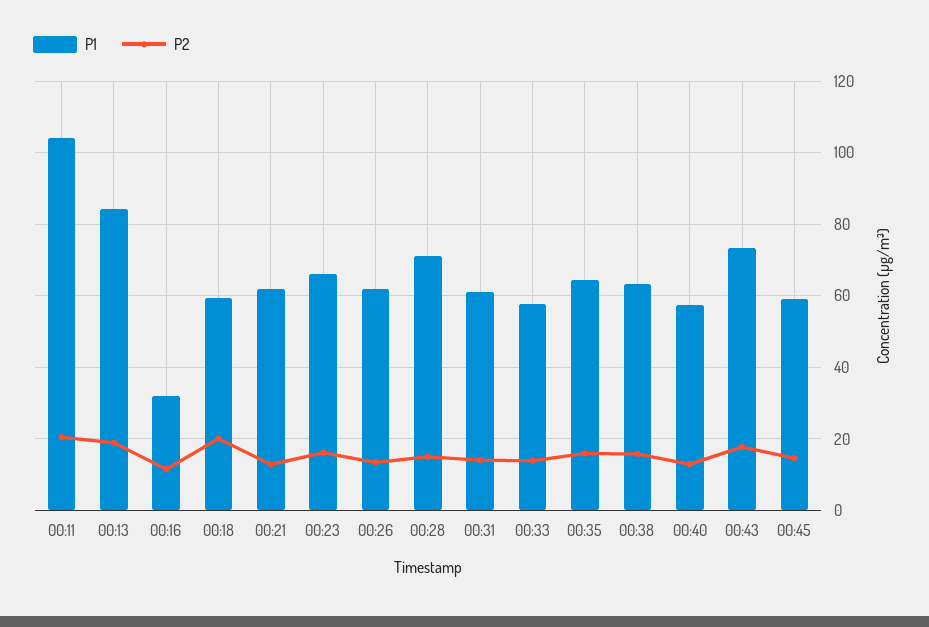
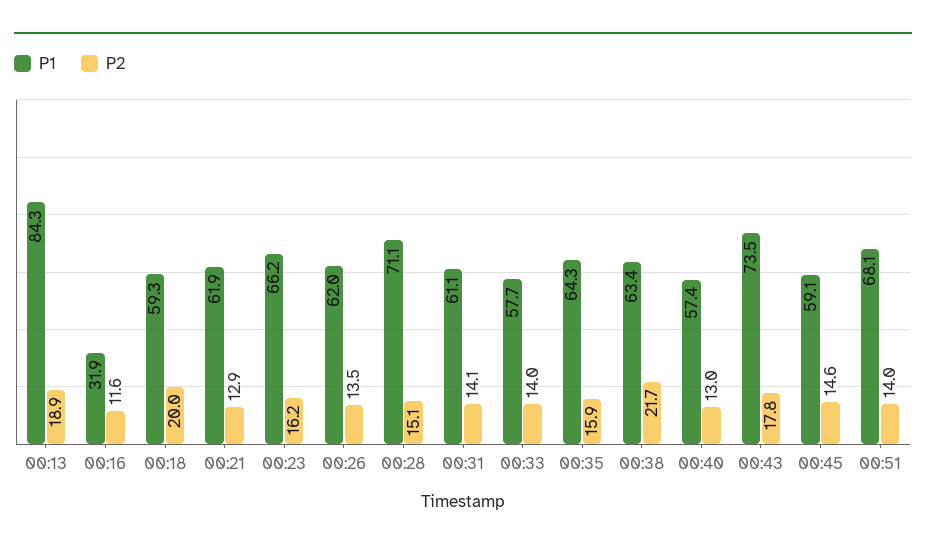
P1, 00:11: 104 -> none
P2, 00:11: 20 -> none
P2, 00:38: 16 -> 21.7
P1, 00:51: none -> 68.1
P2, 00:51: none -> 14

